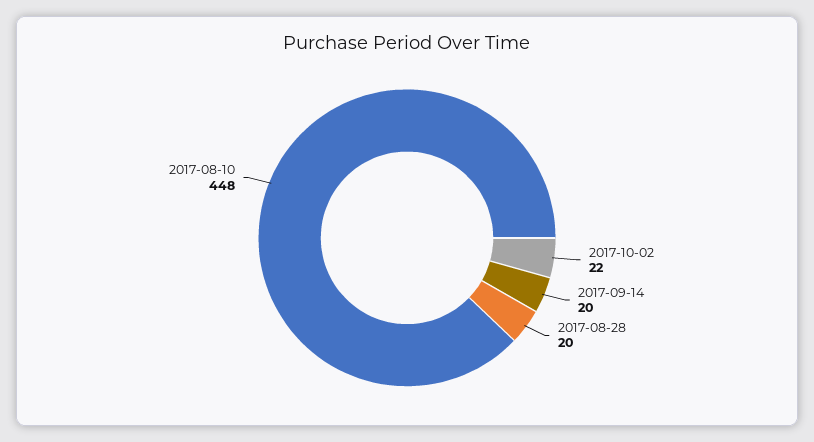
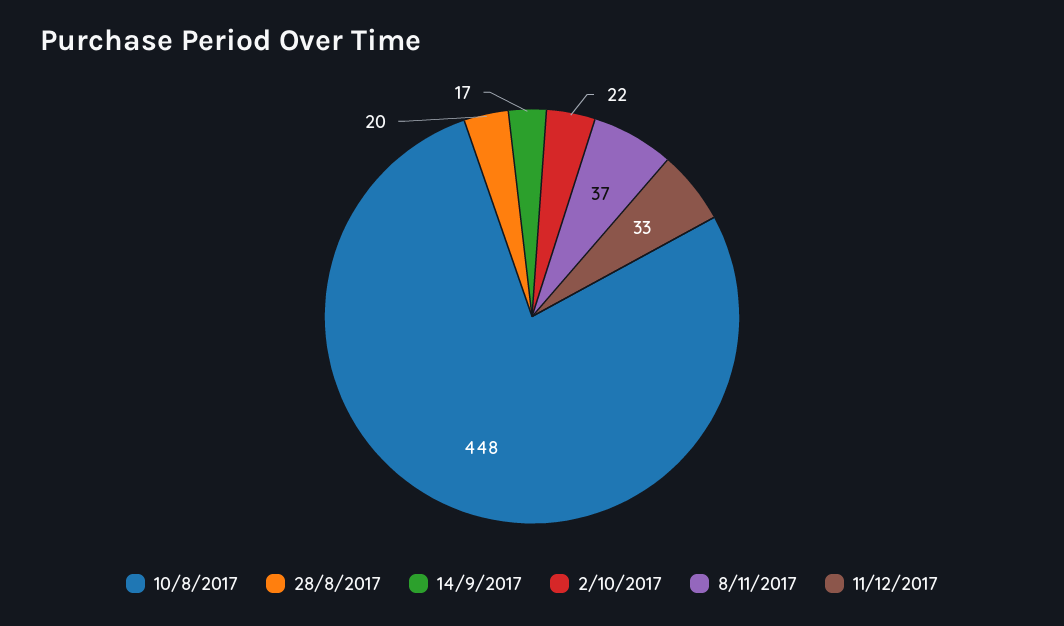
2017-09-14: 20 -> 17
8/11/2017: none -> 37
11/12/2017: none -> 33

